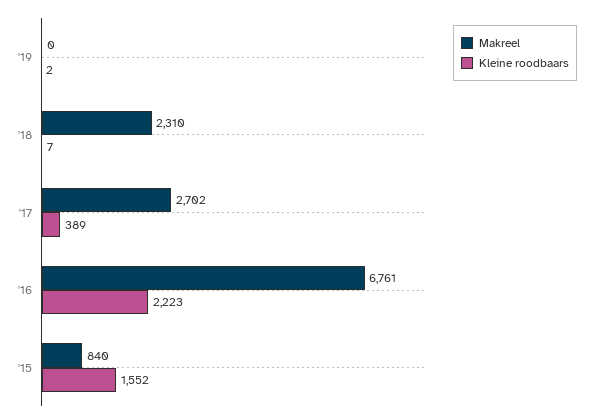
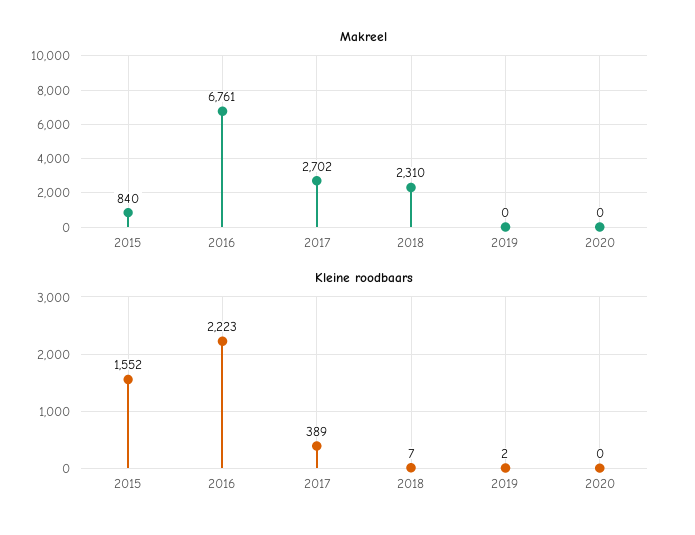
Makreel, 2020: none -> 0
Kleine roodbaars, 2020: none -> 0

